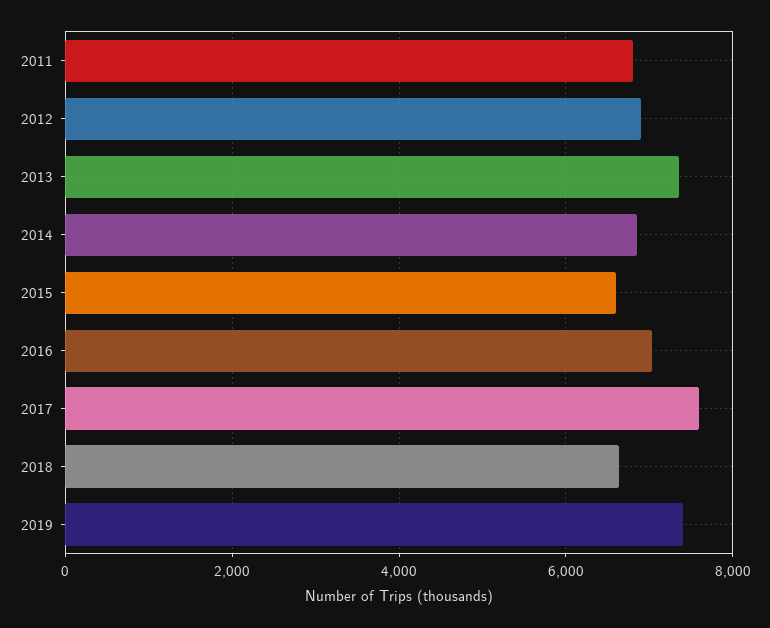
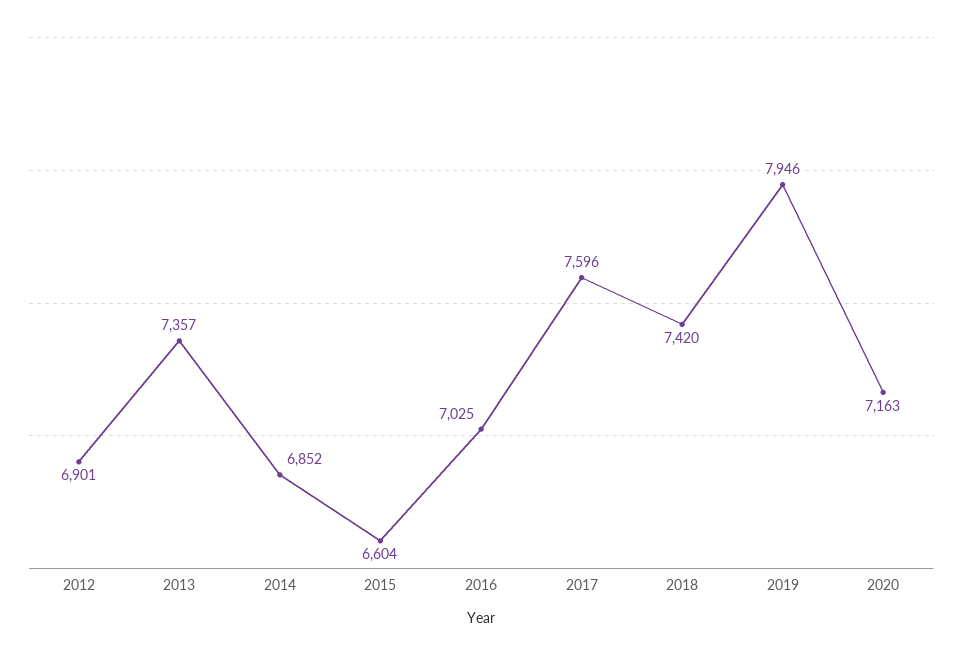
2011: 6800 -> none
2018: 6600 -> 7420
2019: 7400 -> 7946
2020: none -> 7163

